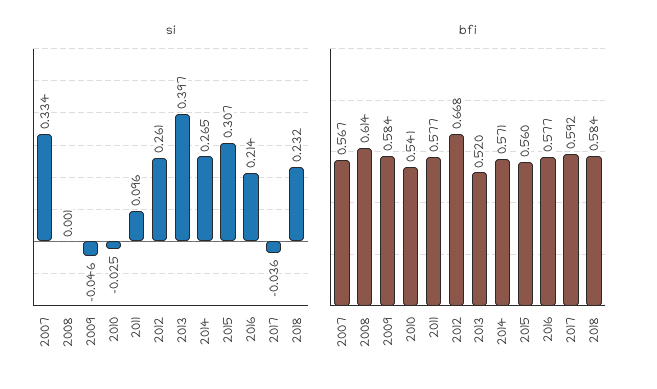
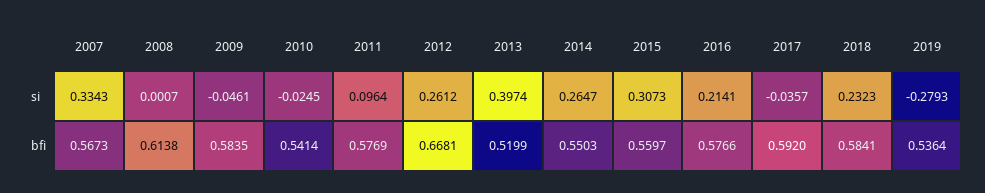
bfi, 2014: 0.571 -> 0.5503
si, 2019: none -> -0.2793
bfi, 2019: none -> 0.5364

